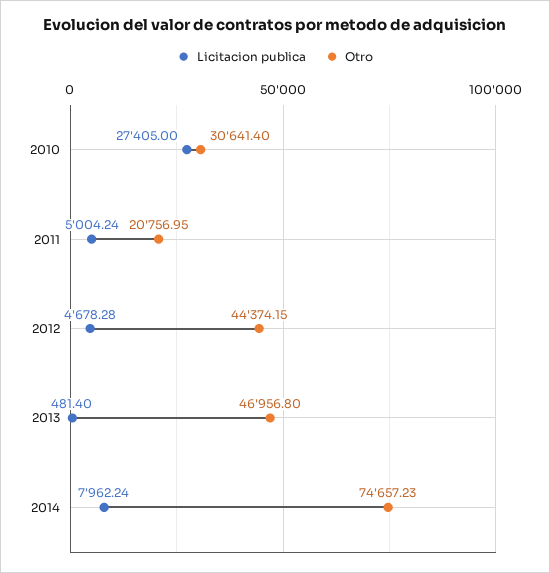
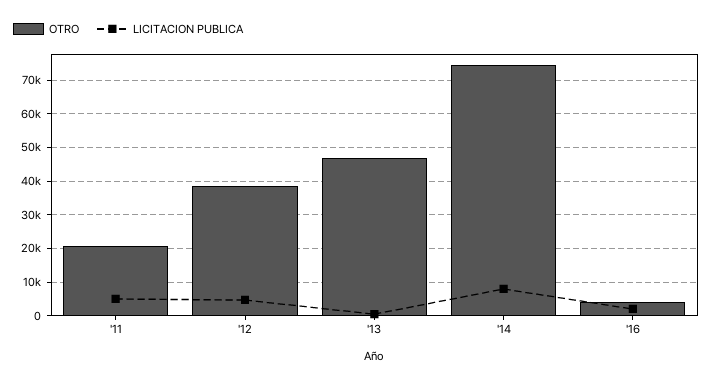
Licitacion publica, 2010: 27405 -> none
Otro, 2010: 30641.4 -> none
Otro, 2012: 44374.15 -> 38000
Otro, '16: none -> 4000
Licitacion publica, '16: none -> 2000

